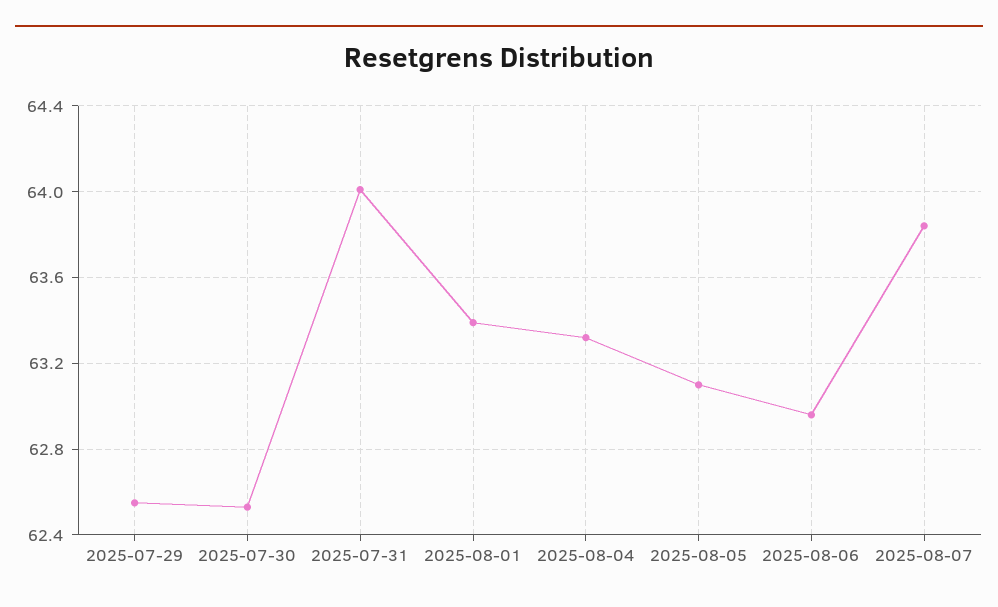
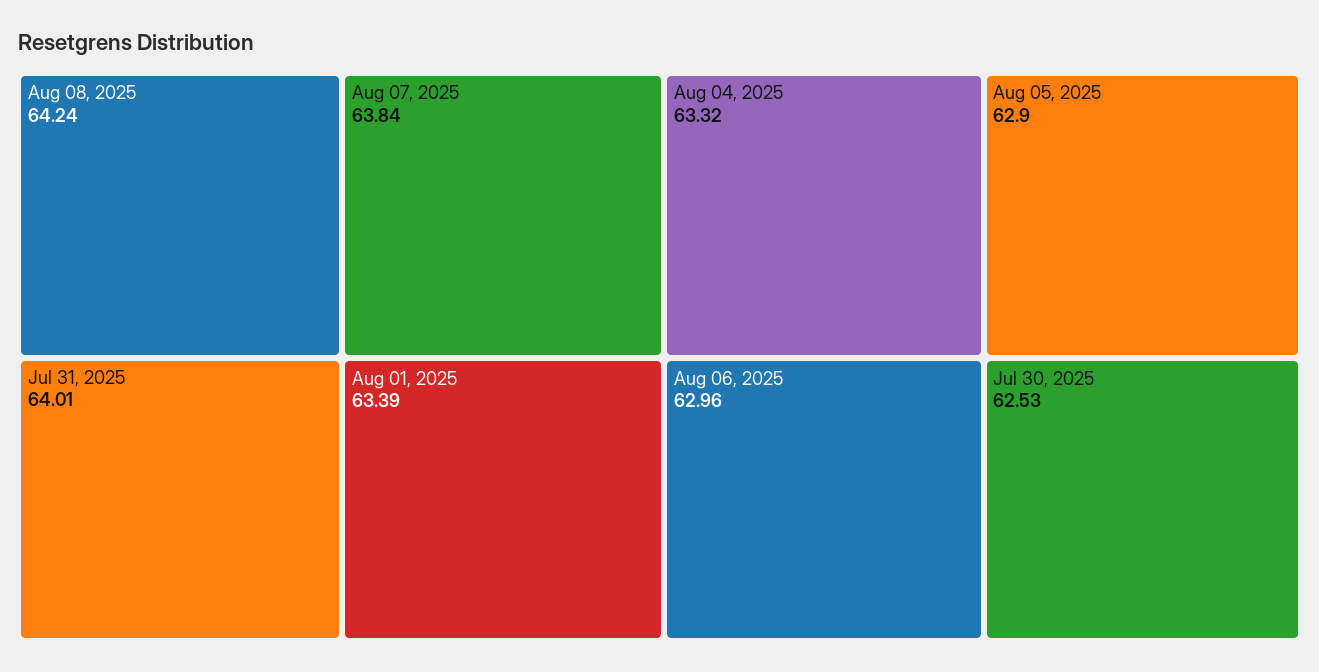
2025-07-29: 62.55 -> none
2025-08-05: 63.1 -> 62.9
Aug 08, 2025: none -> 64.24

